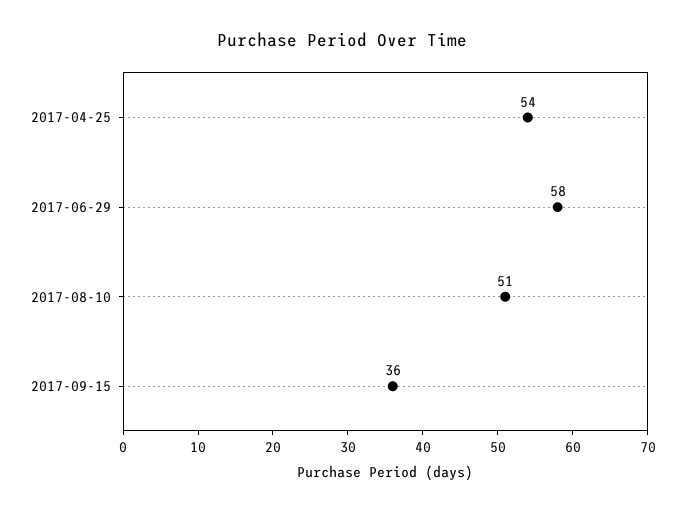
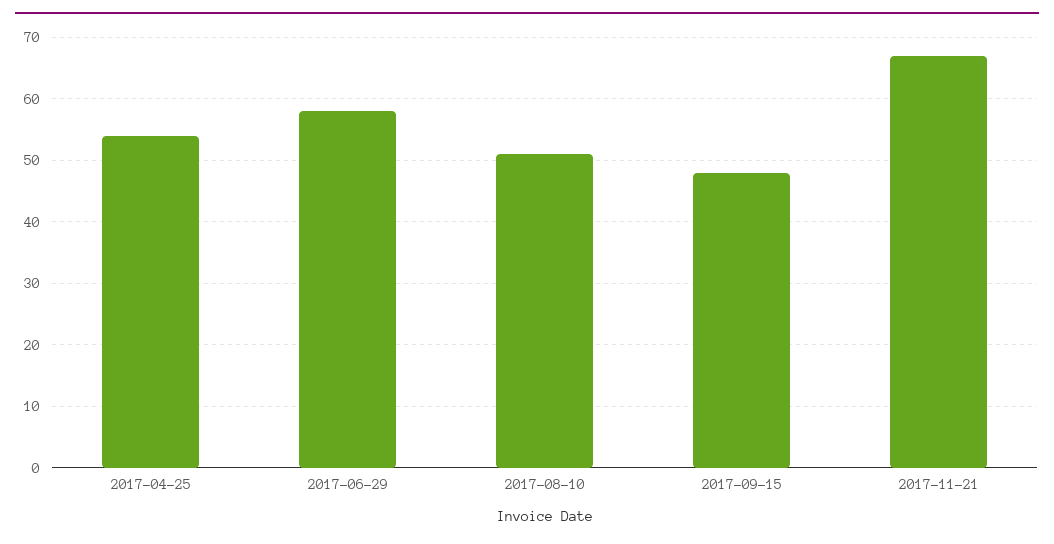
2017-09-15: 36 -> 48
2017-11-21: none -> 67

